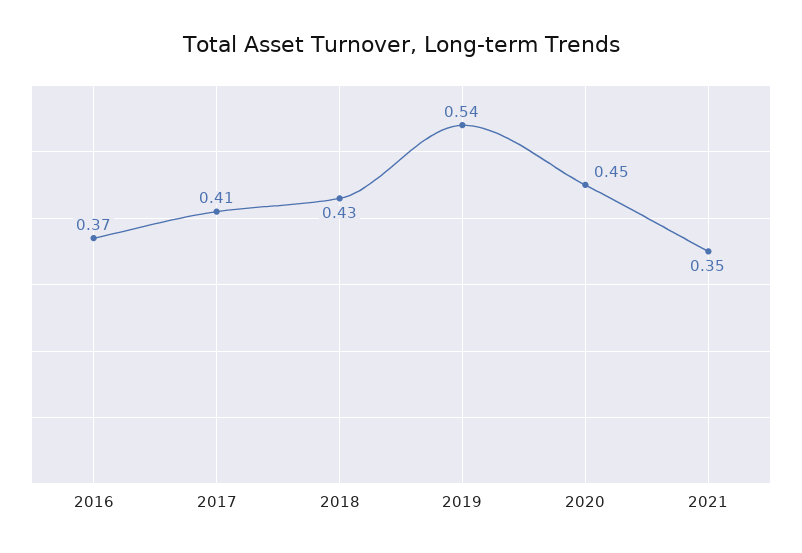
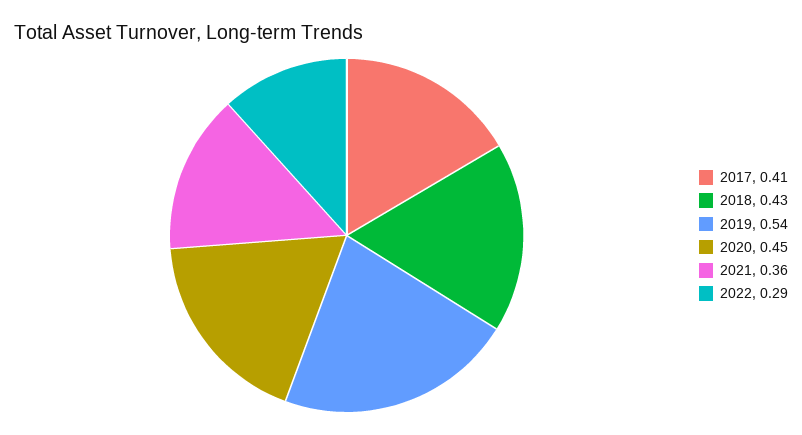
2016: 0.37 -> none
2021: 0.35 -> 0.36
2022: none -> 0.29

